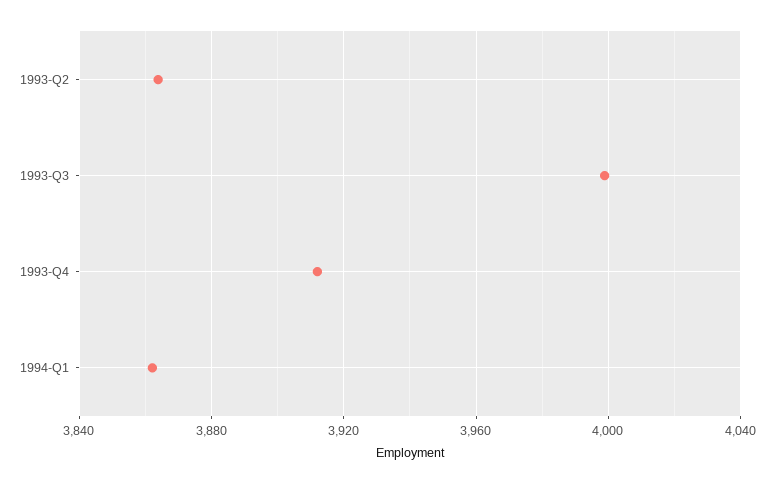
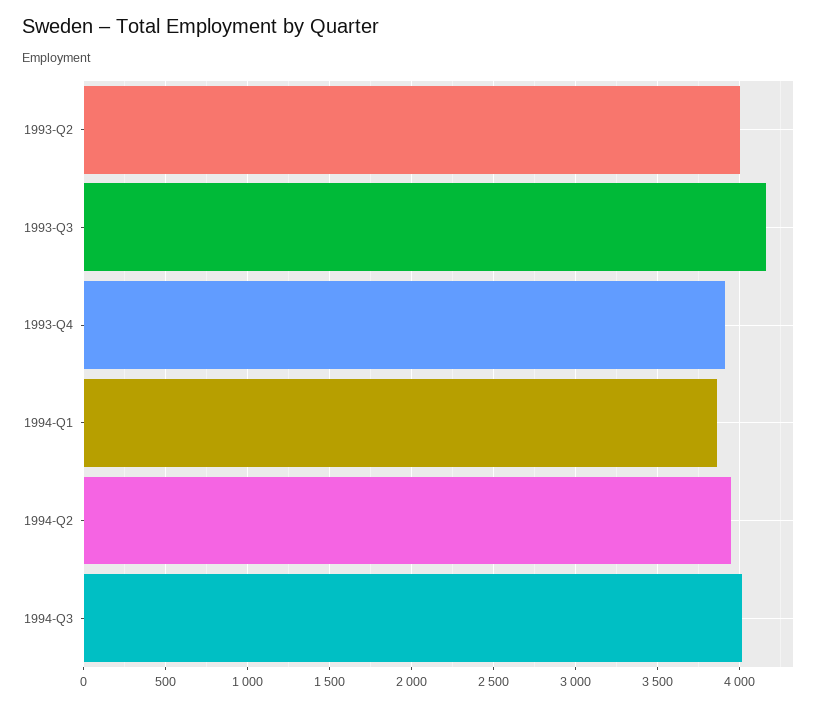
1993-Q2: 3865 -> 4000
1993-Q3: 4000 -> 4150
1994-Q2: none -> 3950
1994-Q3: none -> 4000

